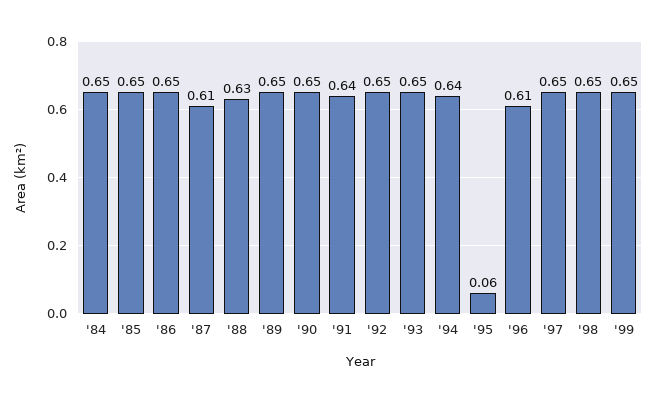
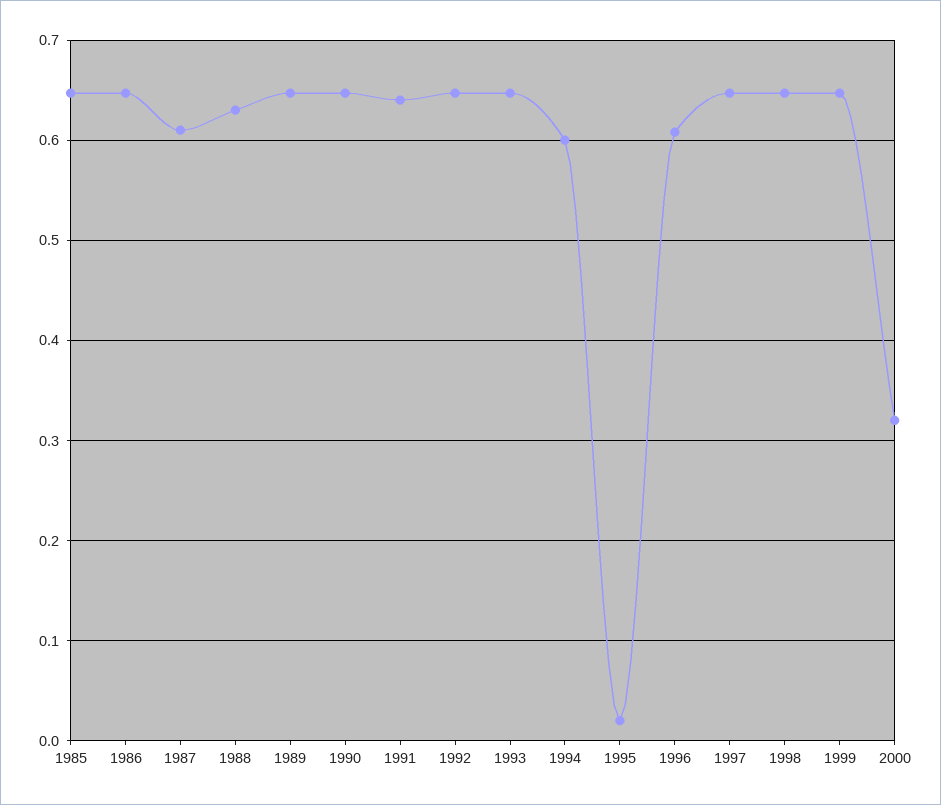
'84: 0.65 -> none
'94: 0.64 -> 0.6
'95: 0.06 -> 0.02
2000: none -> 0.32

